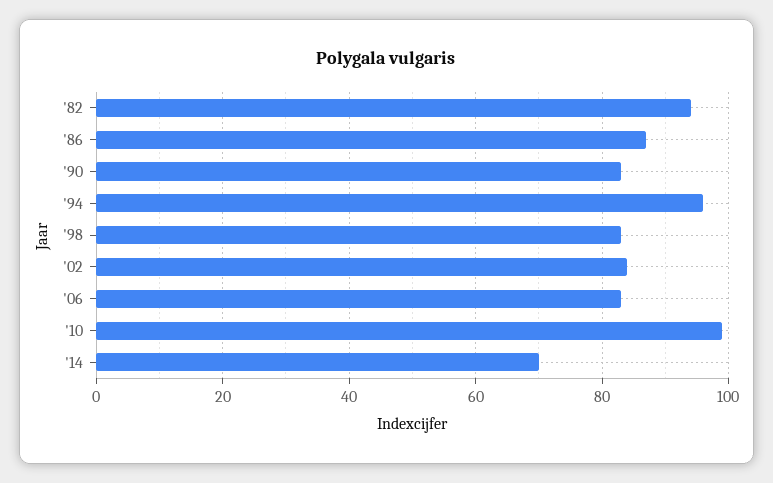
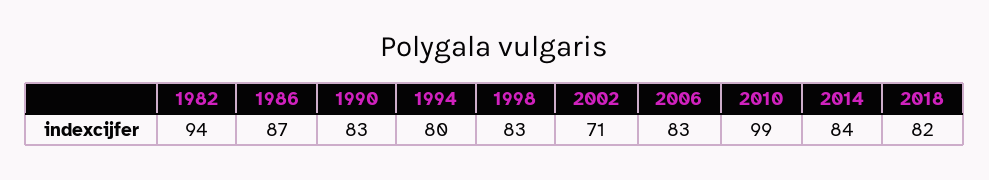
'94: 95 -> 80
'02: 85 -> 71
'14: 70 -> 84
2018: none -> 82

